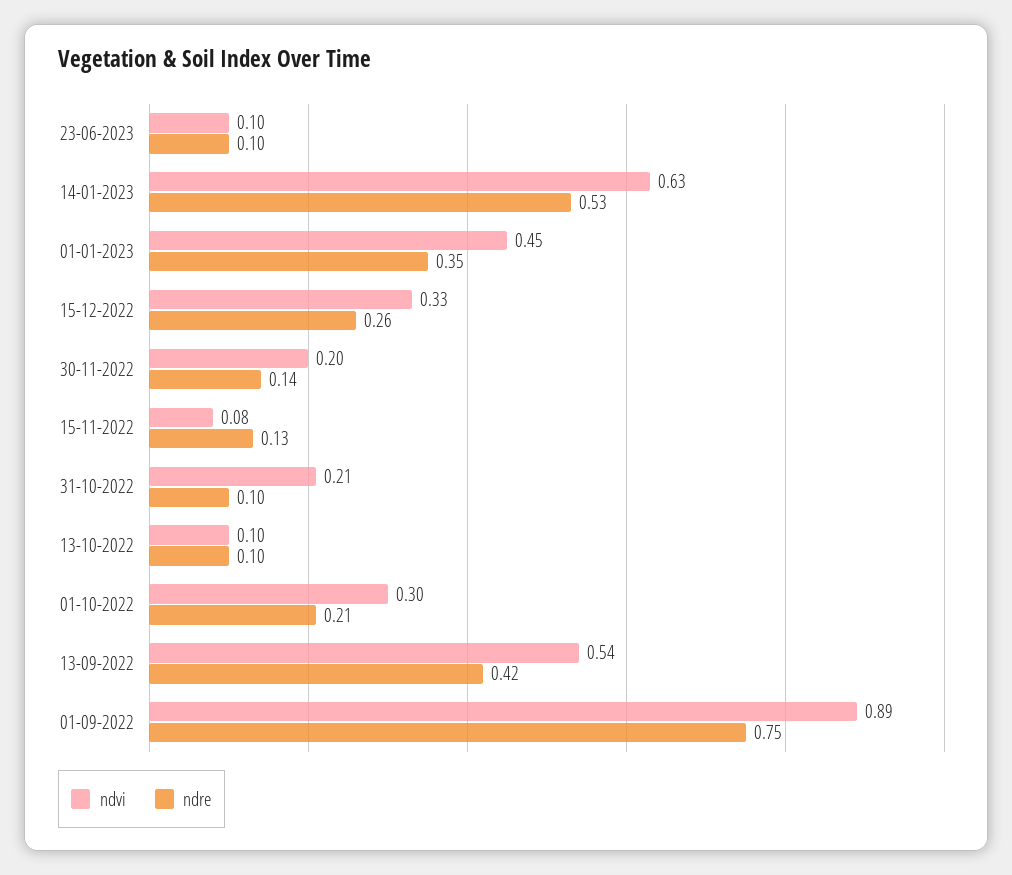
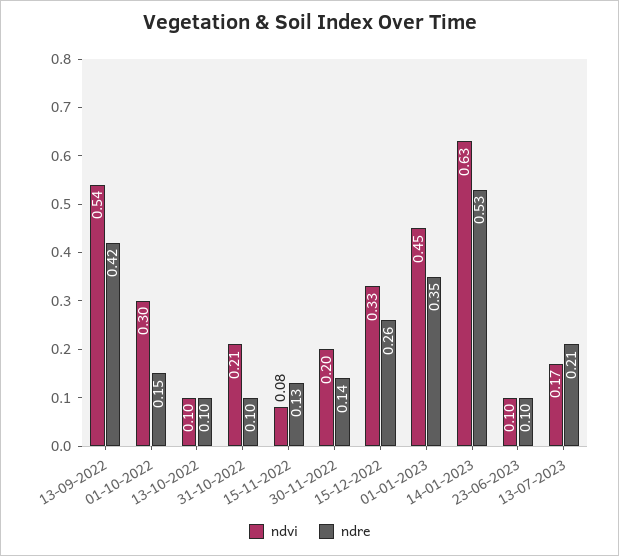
ndre, 01-10-2022: 0.21 -> 0.15
ndvi, 01-09-2022: 0.89 -> none
ndre, 01-09-2022: 0.75 -> none
ndvi, 13-07-2023: none -> 0.17
ndre, 13-07-2023: none -> 0.21

